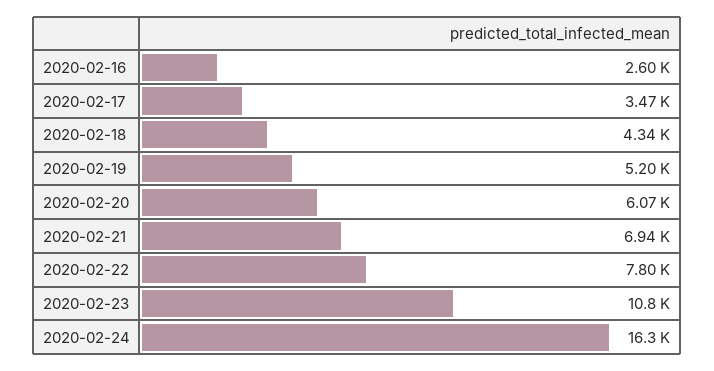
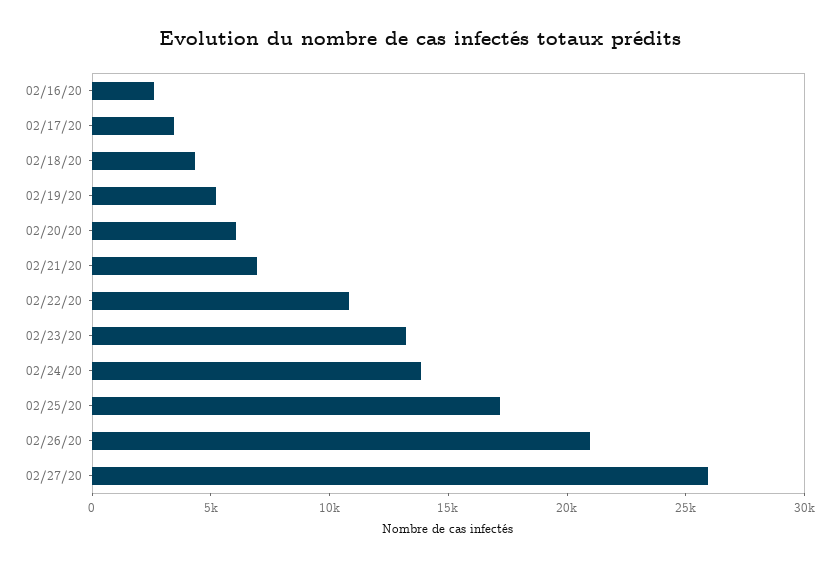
2020-02-22: 7800 -> 11000
2020-02-23: 10800 -> 13000
2020-02-24: 16300 -> 14000
02/25/20: none -> 17000
02/26/20: none -> 21000
02/27/20: none -> 26000

